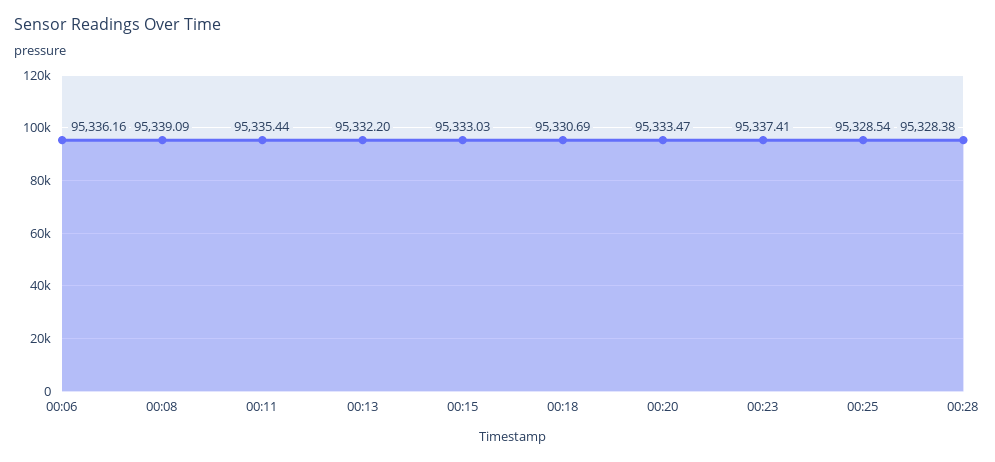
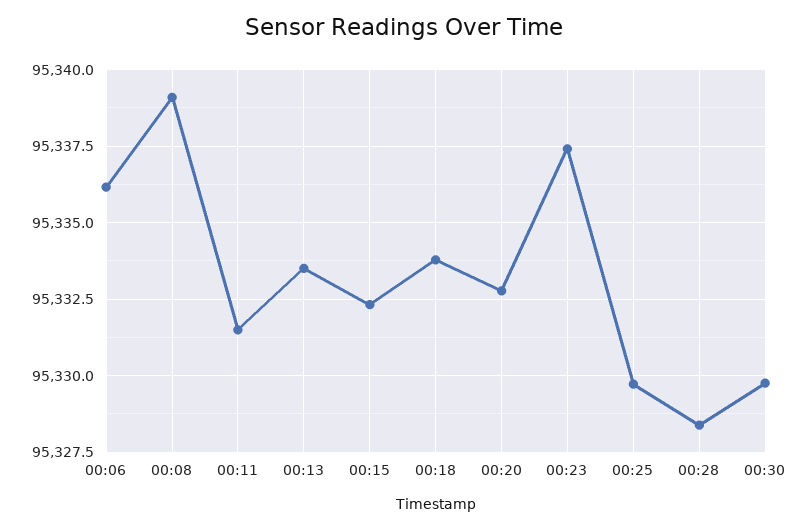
00:11: 95335.44 -> 95331.5
00:13: 95332.2 -> 95333.5
00:15: 95333.03 -> 95332.25
00:18: 95330.69 -> 95333.75
00:20: 95333.47 -> 95332.75
00:25: 95328.54 -> 95329.75
00:30: none -> 95329.75

